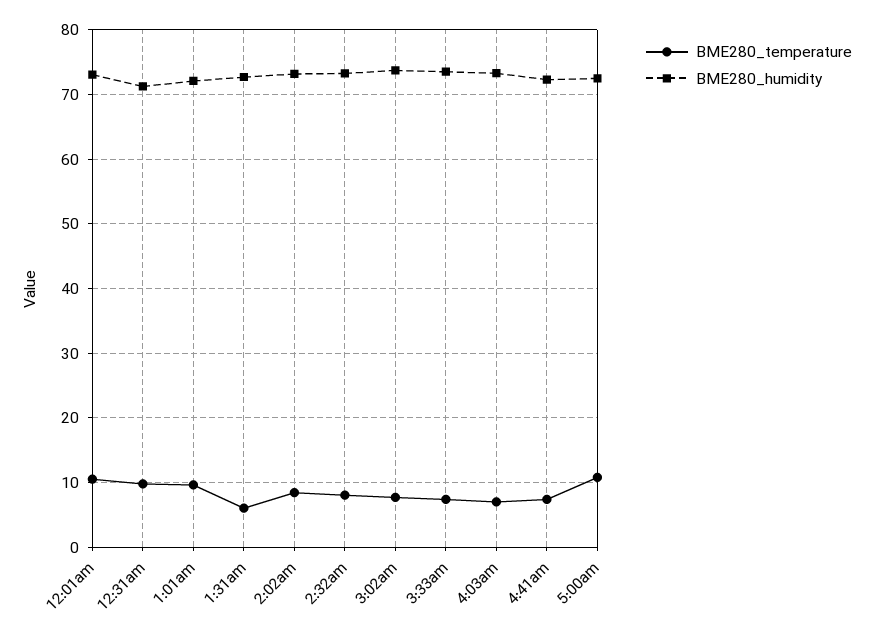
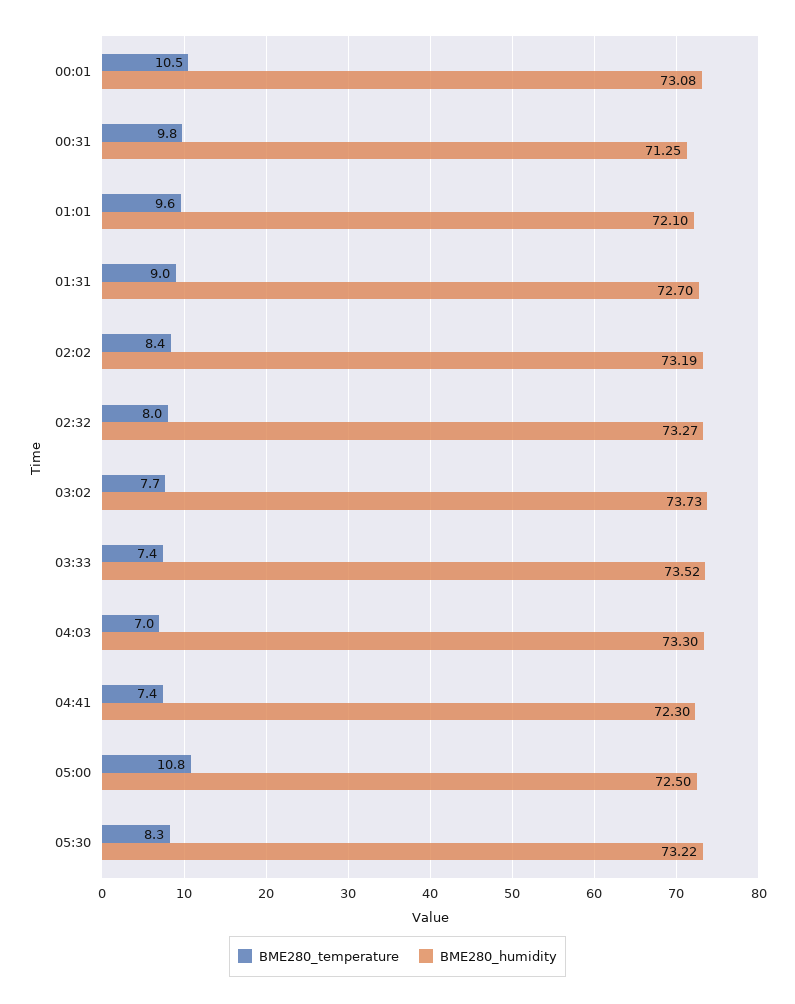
BME280_temperature, 1:31am: 6 -> 9
BME280_temperature, 05:30: none -> 8.3
BME280_humidity, 05:30: none -> 73.22

